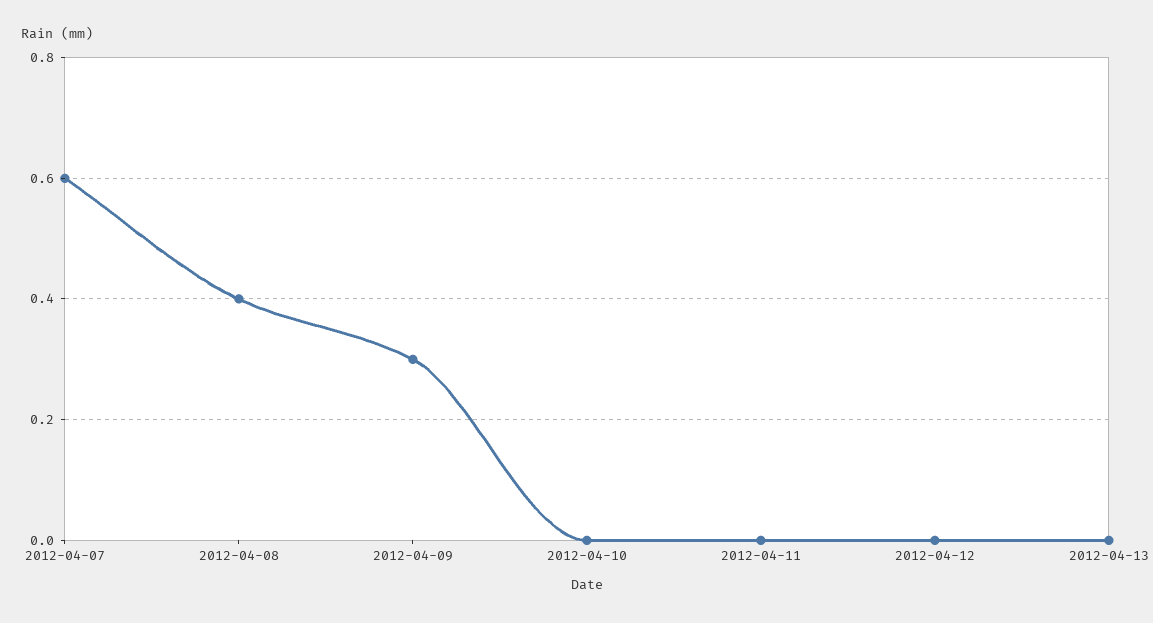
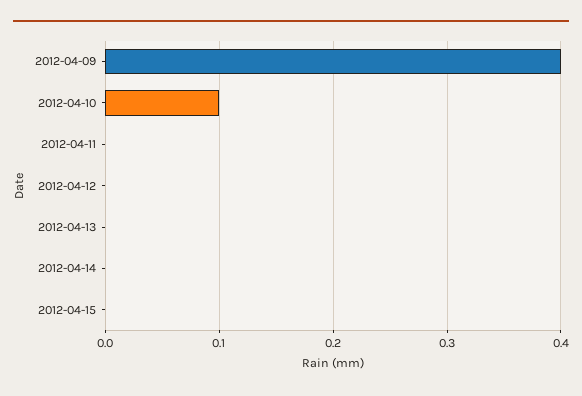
2012-04-07: 0.6 -> none
2012-04-08: 0.4 -> none
2012-04-09: 0.3 -> 0.4
2012-04-10: 0 -> 0.1
2012-04-14: none -> 0
2012-04-15: none -> 0

